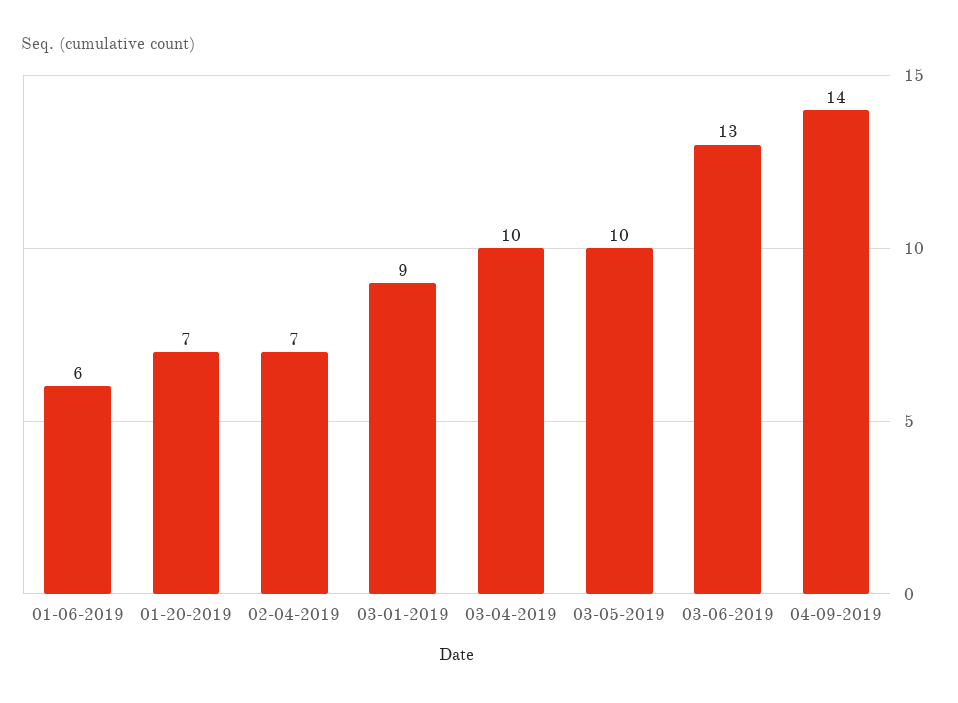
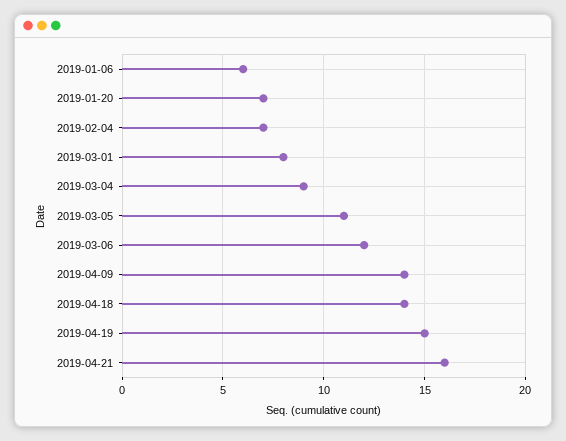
03-01-2019: 9 -> 8
03-04-2019: 10 -> 9
03-05-2019: 10 -> 11
03-06-2019: 13 -> 12
2019-04-18: none -> 14
2019-04-19: none -> 15
2019-04-21: none -> 16

